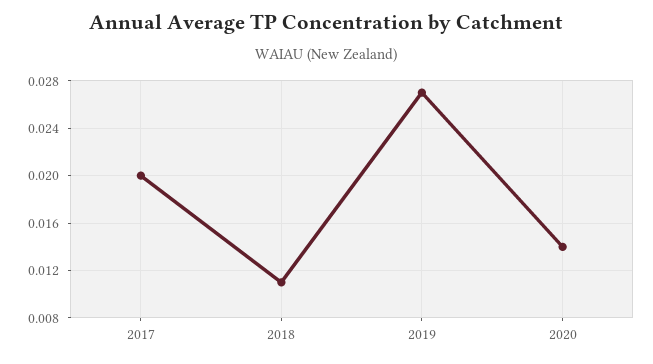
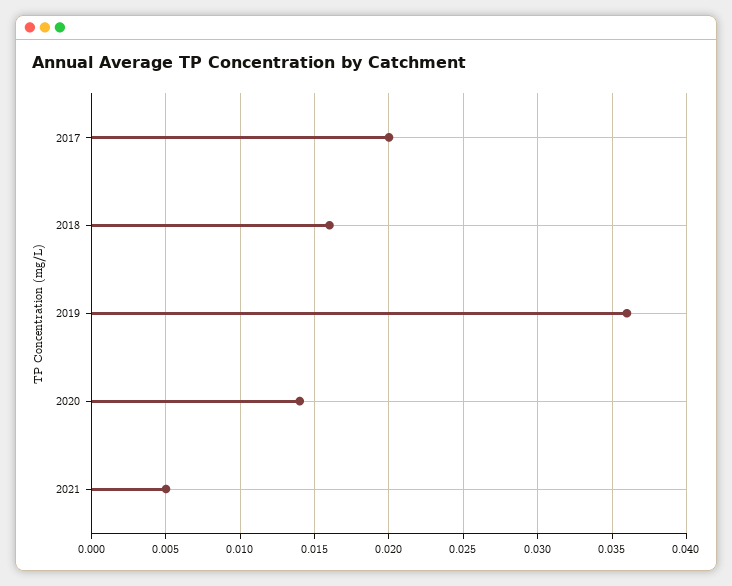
2018: 0.011 -> 0.016
2019: 0.027 -> 0.036
2021: none -> 0.005

